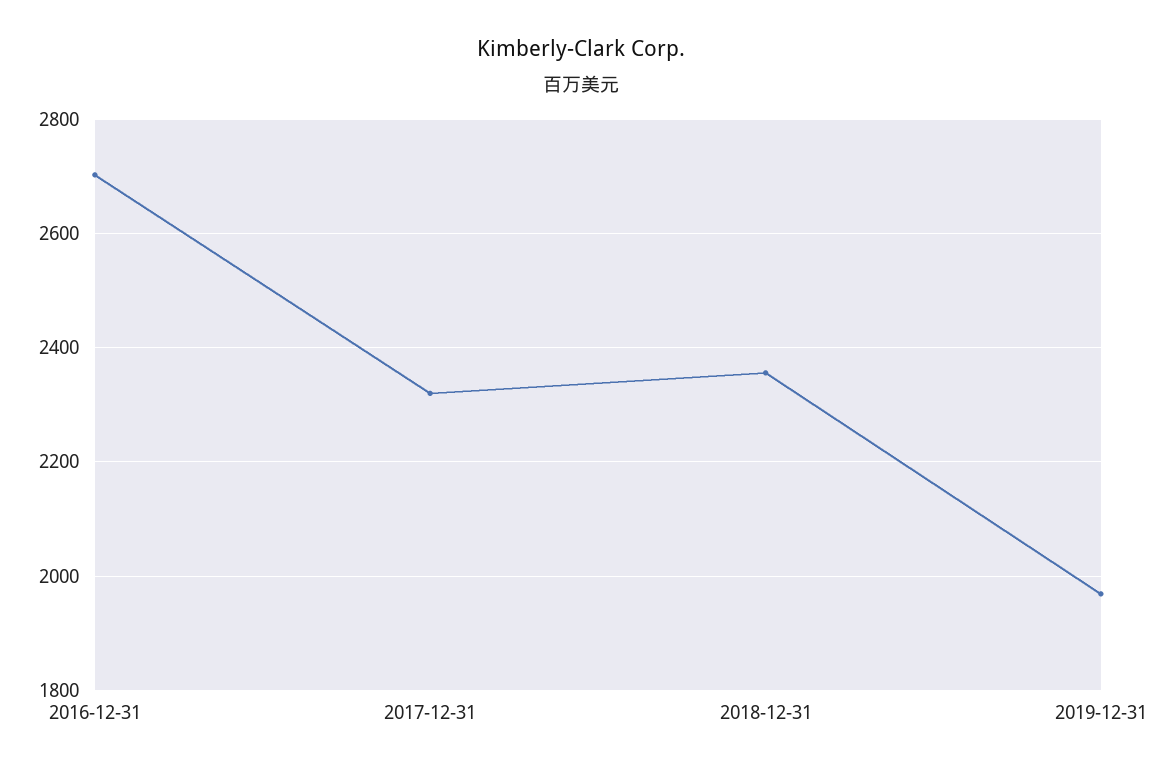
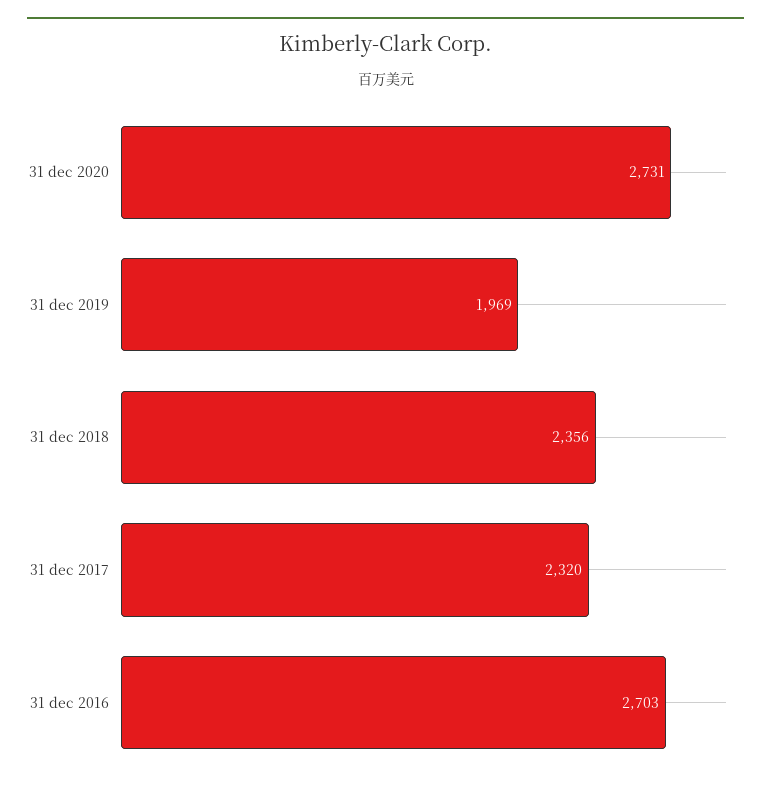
31 dec 2020: none -> 2731

